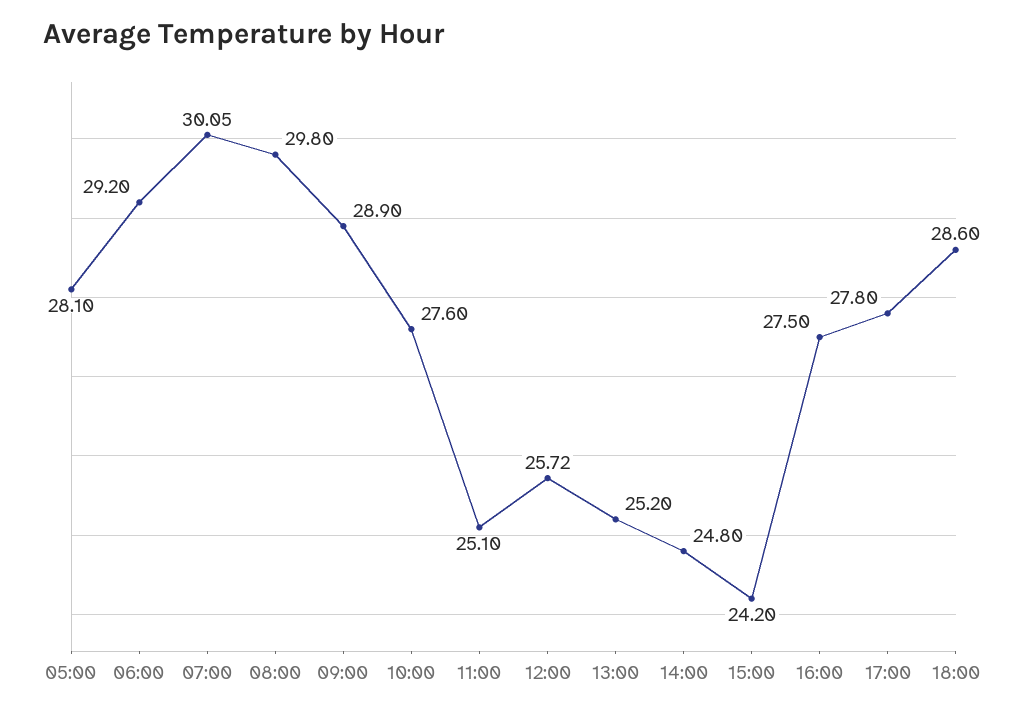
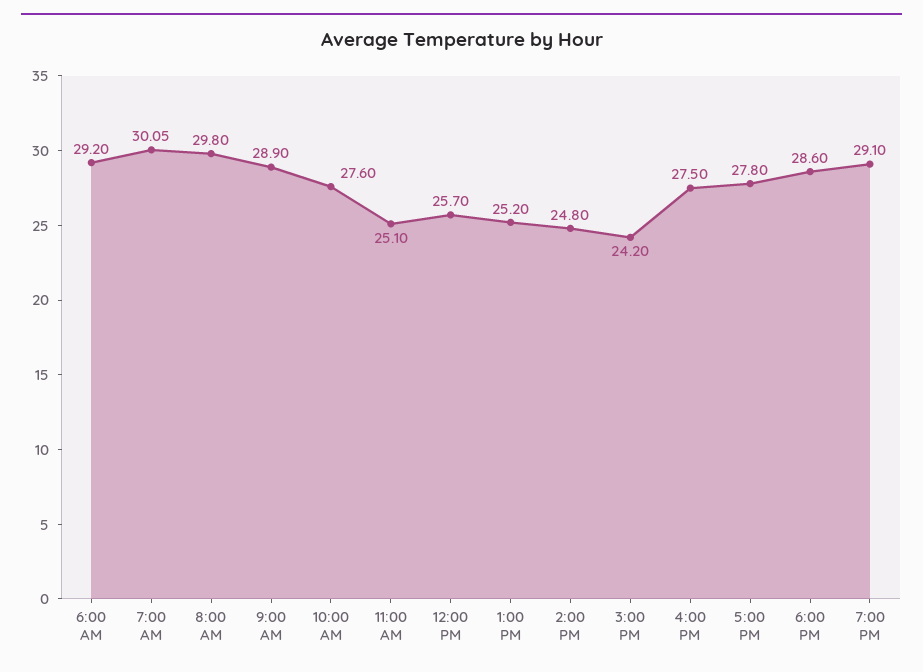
05:00: 28.1 -> none
12:00: 25.72 -> 25.7
7:00 PM: none -> 29.1

